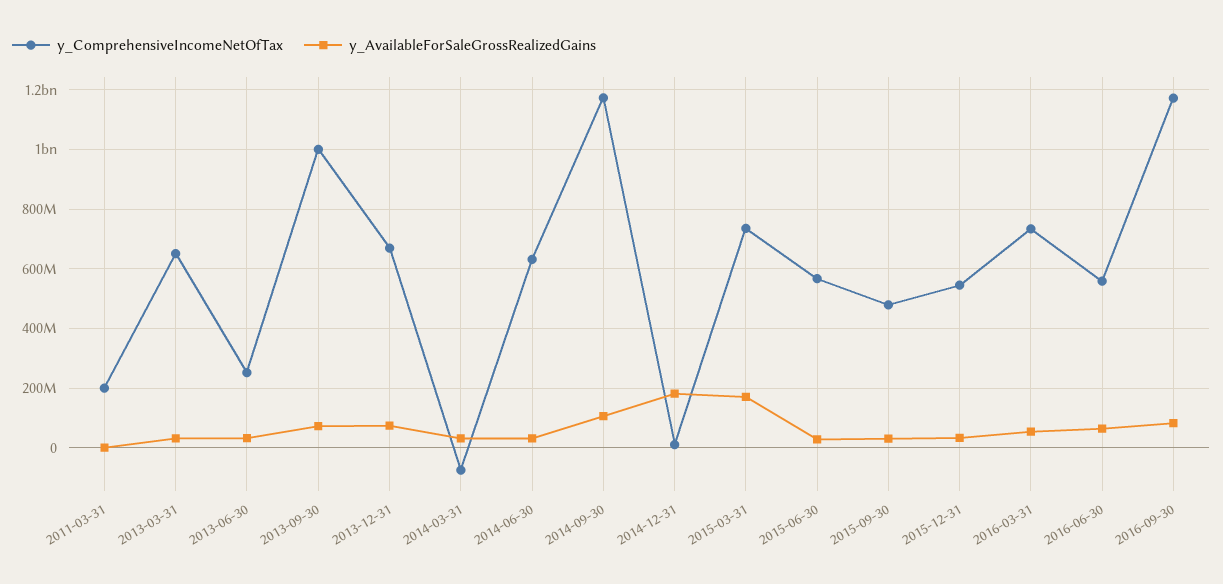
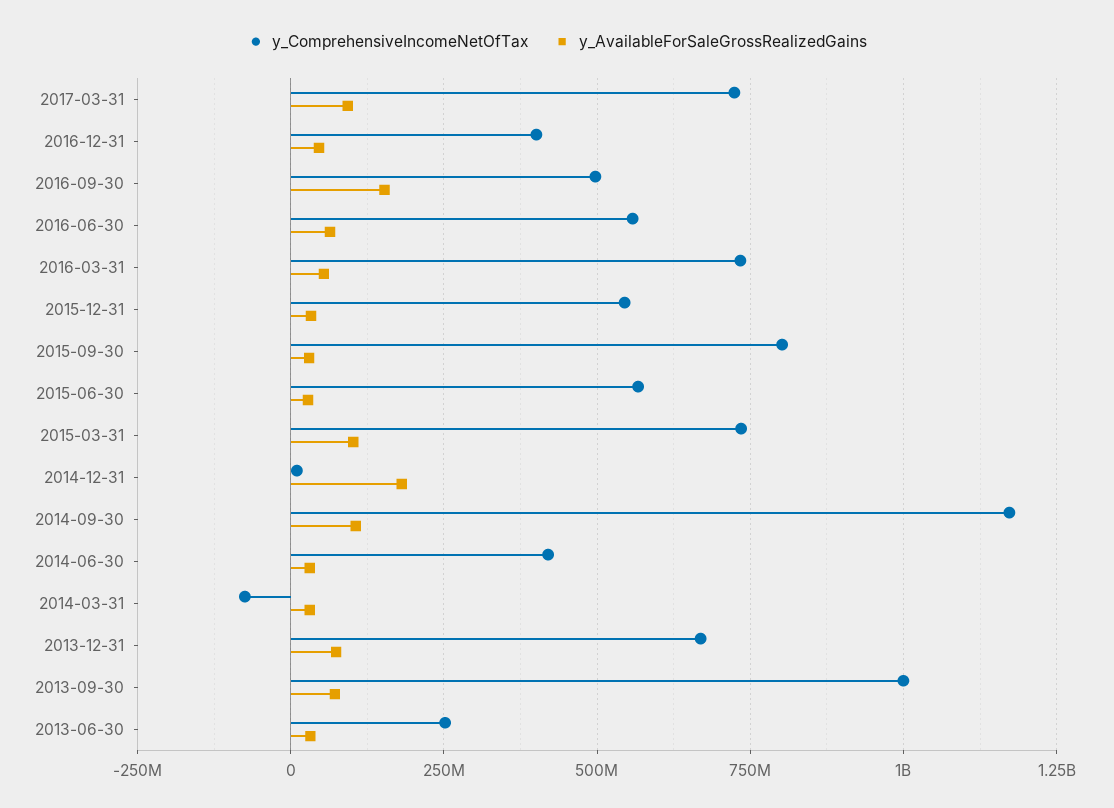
y_ComprehensiveIncomeNetOfTax, 2011-03-31: 200000000 -> none
y_AvailableForSaleGrossRealizedGains, 2011-03-31: 0 -> none
y_ComprehensiveIncomeNetOfTax, 2013-03-31: 650000000 -> none
y_AvailableForSaleGrossRealizedGains, 2013-03-31: 25000000 -> none
y_ComprehensiveIncomeNetOfTax, 2014-06-30: 625000000 -> 425000000
y_AvailableForSaleGrossRealizedGains, 2015-03-31: 175000000 -> 100000000
y_ComprehensiveIncomeNetOfTax, 2015-09-30: 475000000 -> 800000000
y_ComprehensiveIncomeNetOfTax, 2016-09-30: 1175000000 -> 500000000
y_AvailableForSaleGrossRealizedGains, 2016-09-30: 75000000 -> 150000000
y_ComprehensiveIncomeNetOfTax, 2017-03-31: none -> 725000000
y_AvailableForSaleGrossRealizedGains, 2017-03-31: none -> 100000000
y_ComprehensiveIncomeNetOfTax, 2016-12-31: none -> 400000000
y_AvailableForSaleGrossRealizedGains, 2016-12-31: none -> 50000000

